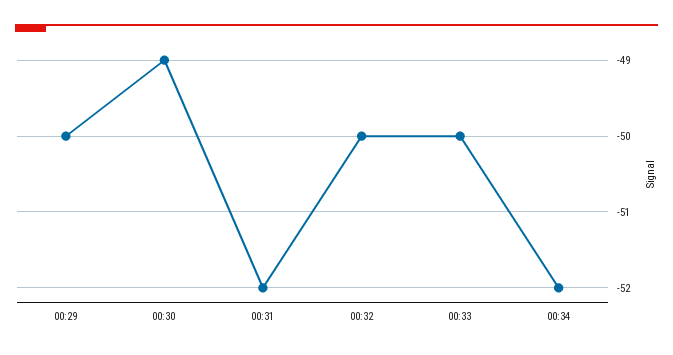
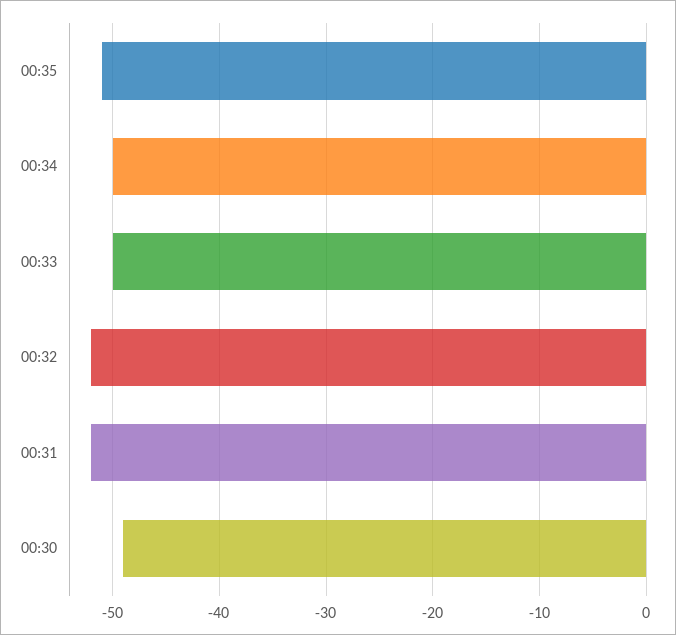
00:29: -50 -> none
00:32: -50 -> -52
00:34: -52 -> -50
00:35: none -> -51

